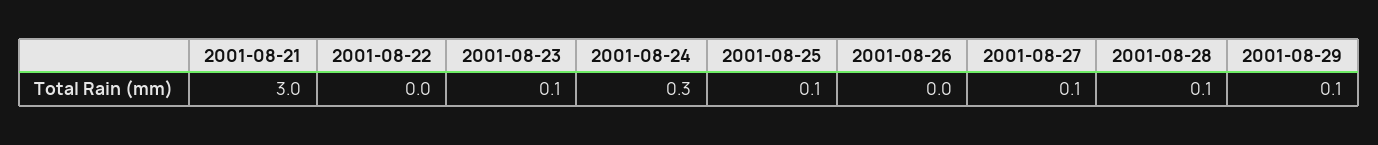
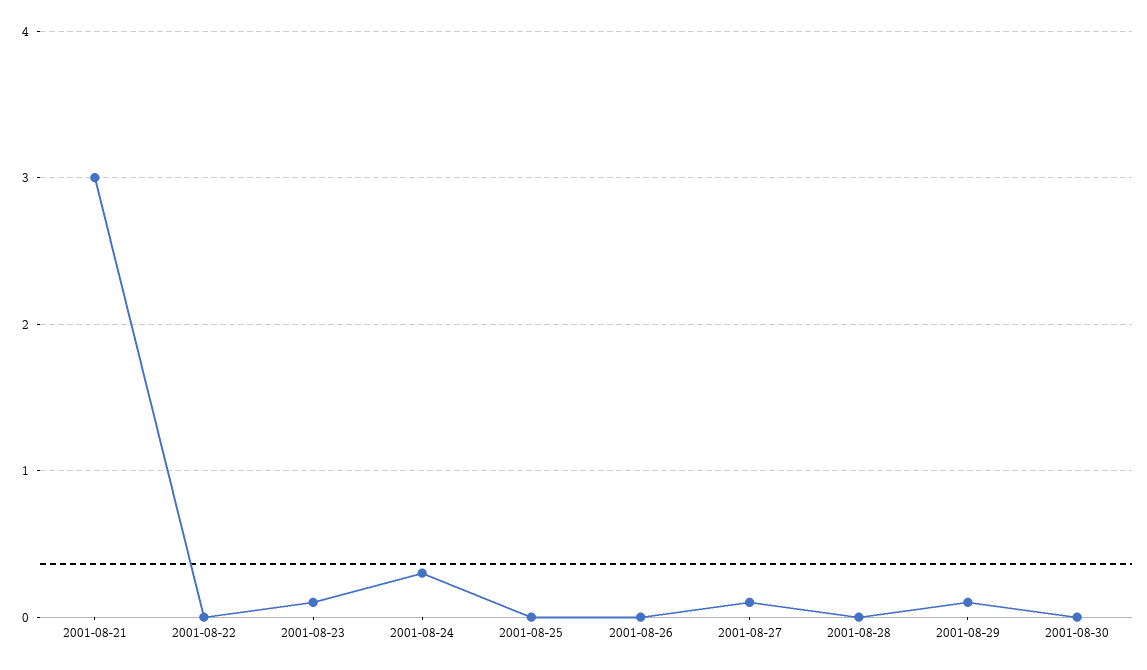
2001-08-25: 0.1 -> 0
2001-08-28: 0.1 -> 0
2001-08-30: none -> 0

